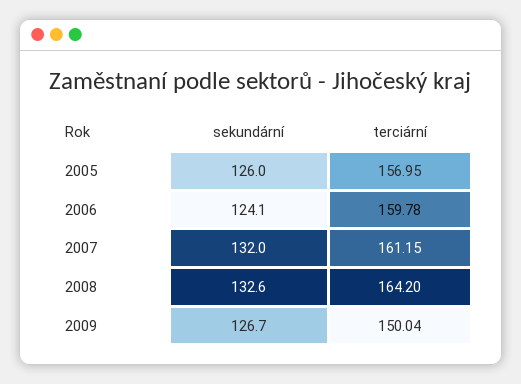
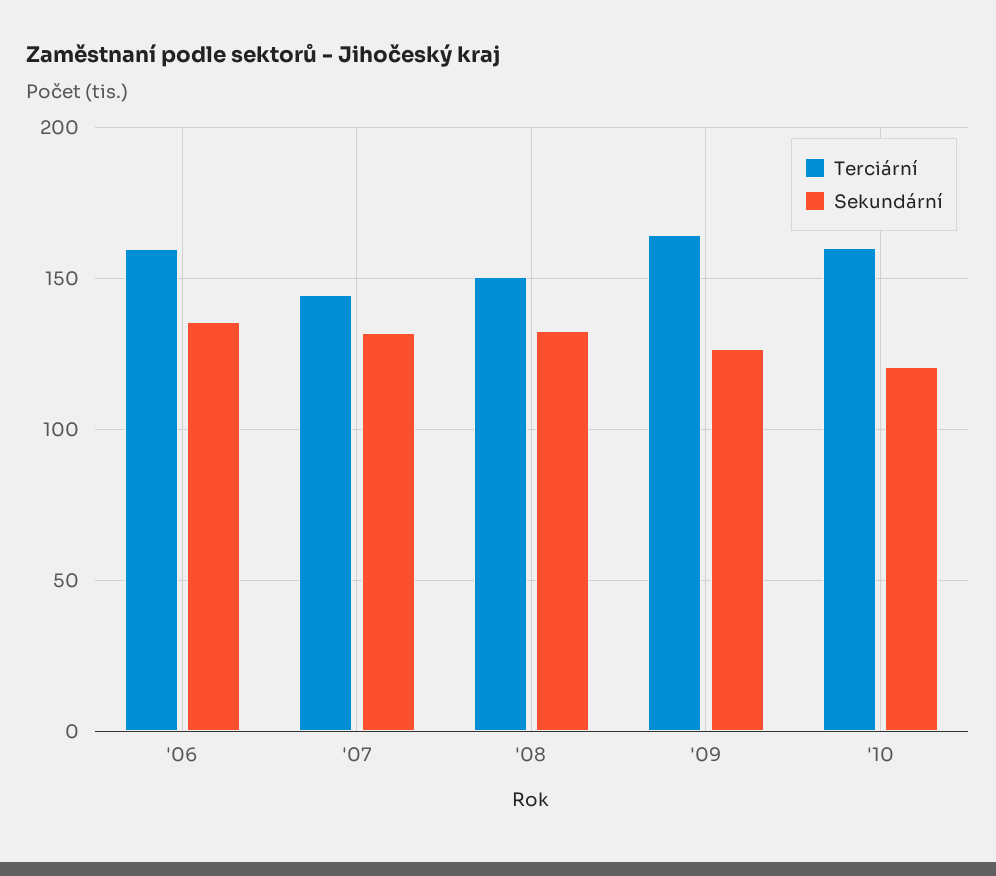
sekundární, 2005: 126 -> none
terciární, 2005: 156.95 -> none
sekundární, 2006: 124.1 -> 135
terciární, 2007: 161.15 -> 145
terciární, 2008: 164.2 -> 150
terciární, 2009: 150.04 -> 165
terciární, '10: none -> 160
sekundární, '10: none -> 120

